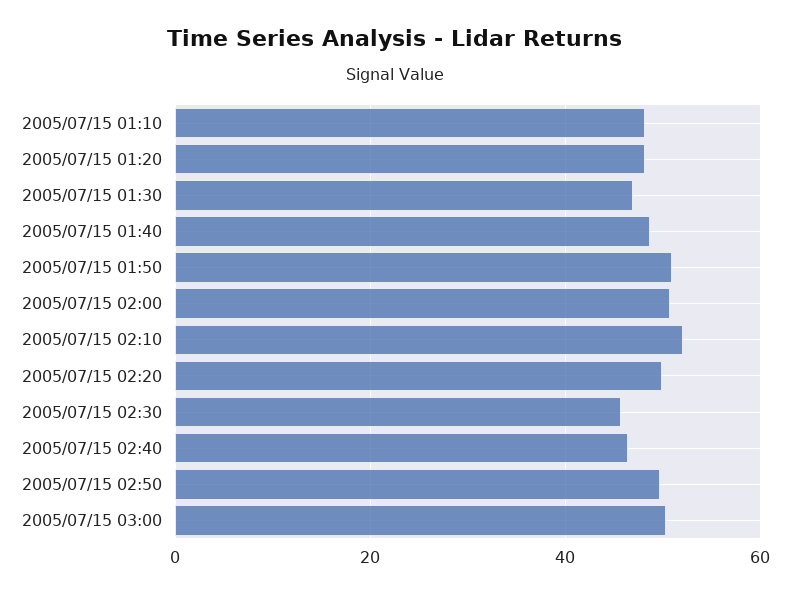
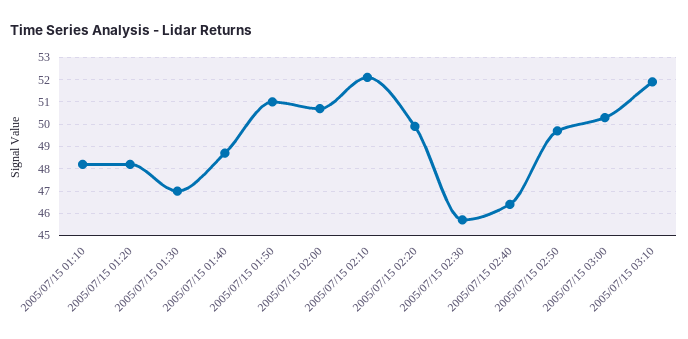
2005/07/15 03:10: none -> 52

